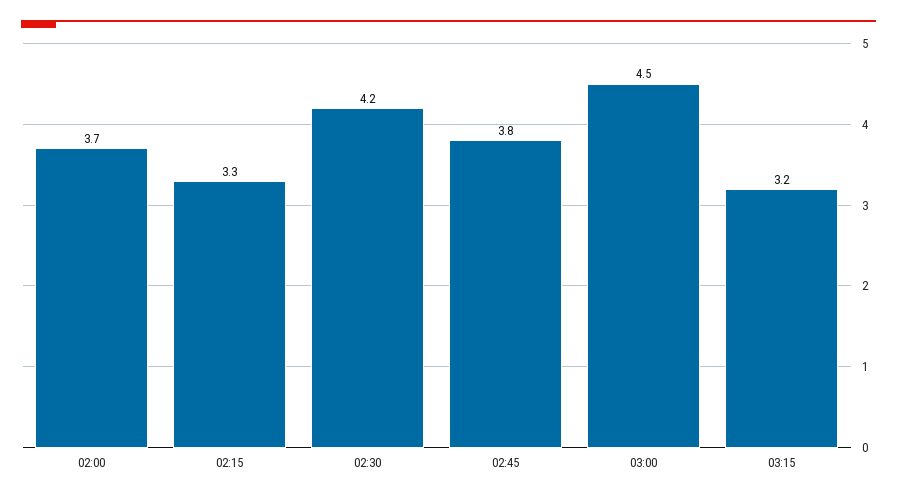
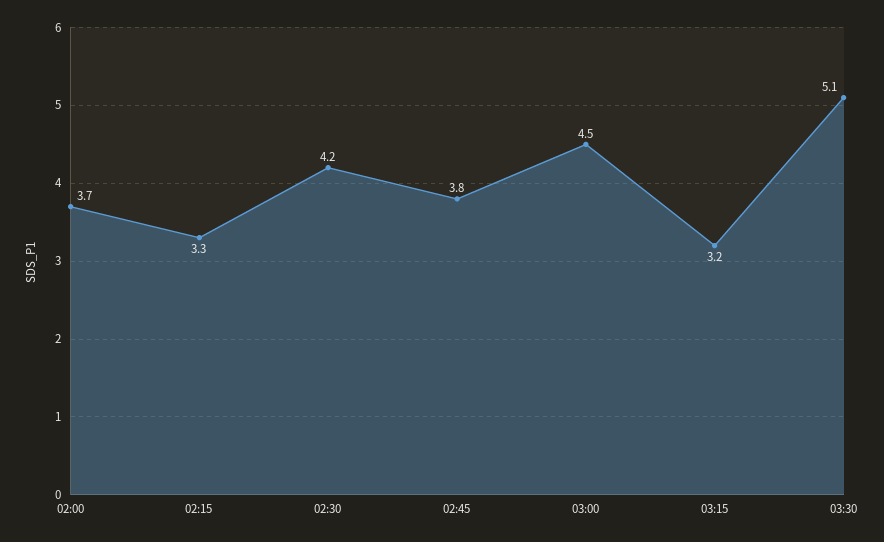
03:30: none -> 5.1

